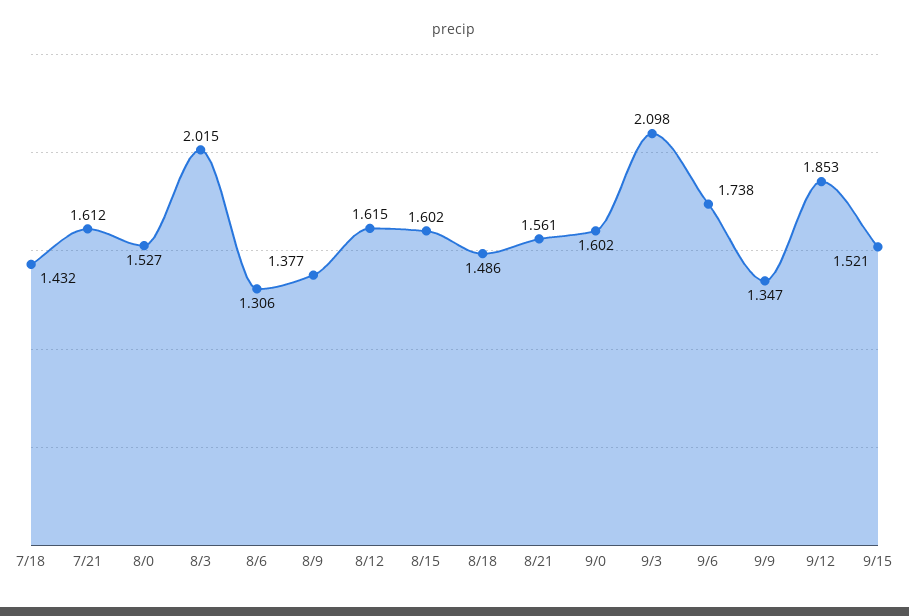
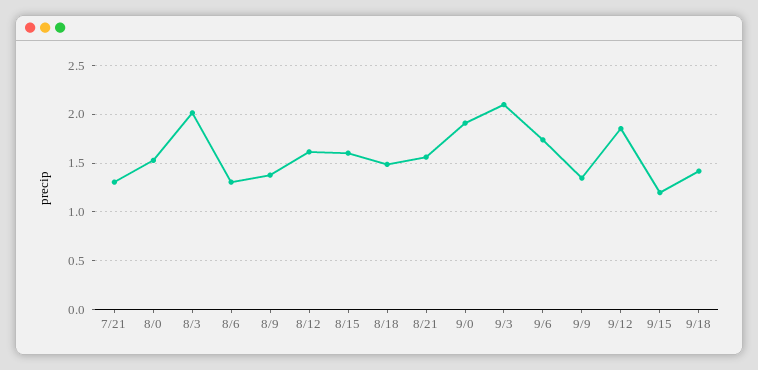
7/18: 1.432 -> none
7/21: 1.612 -> 1.3
9/0: 1.602 -> 1.9
9/15: 1.521 -> 1.2
9/18: none -> 1.4

